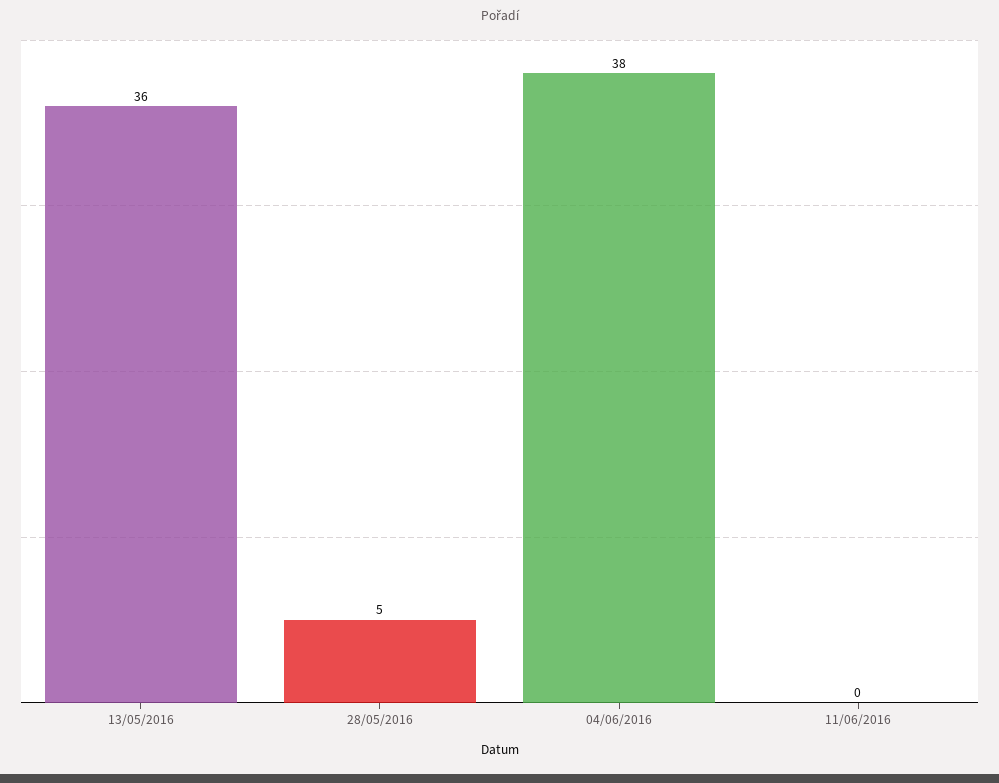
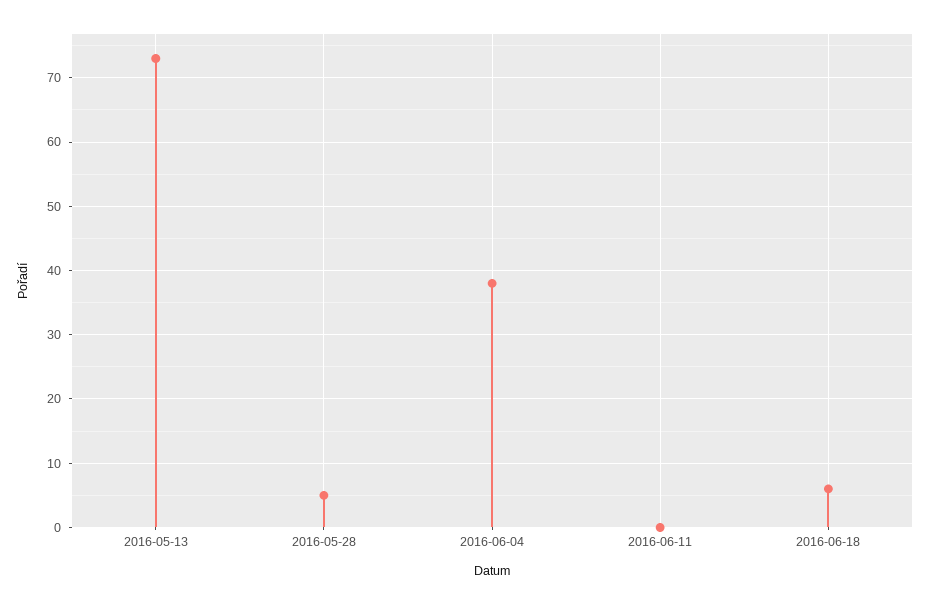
13/05/2016: 36 -> 73
2016-06-18: none -> 6

